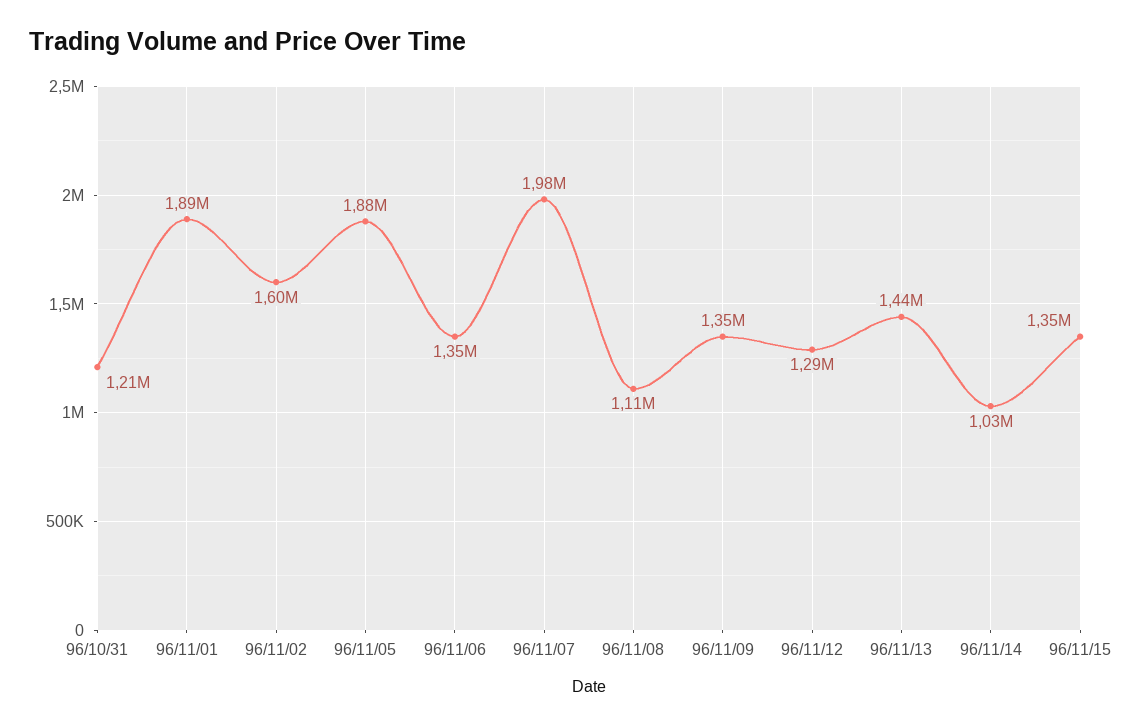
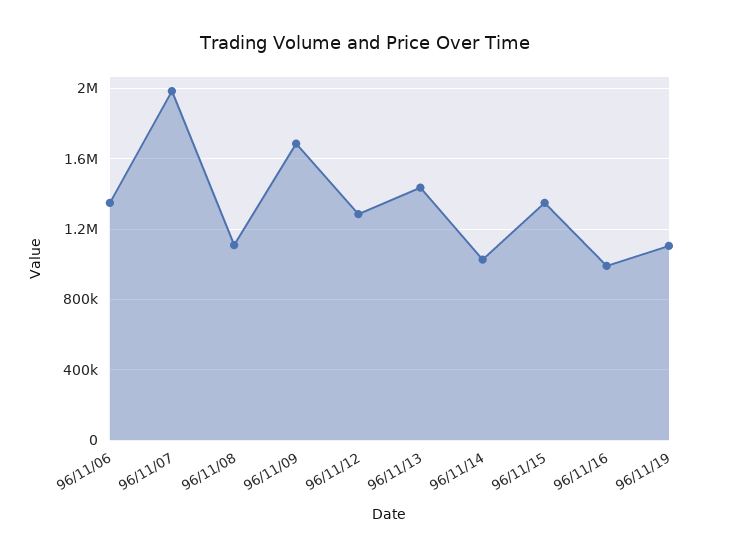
96/10/31: 1210000 -> none
96/11/01: 1890000 -> none
96/11/02: 1600000 -> none
96/11/05: 1880000 -> none
96/11/09: 1350000 -> 1700000
96/11/16: none -> 1000000
96/11/19: none -> 1100000

